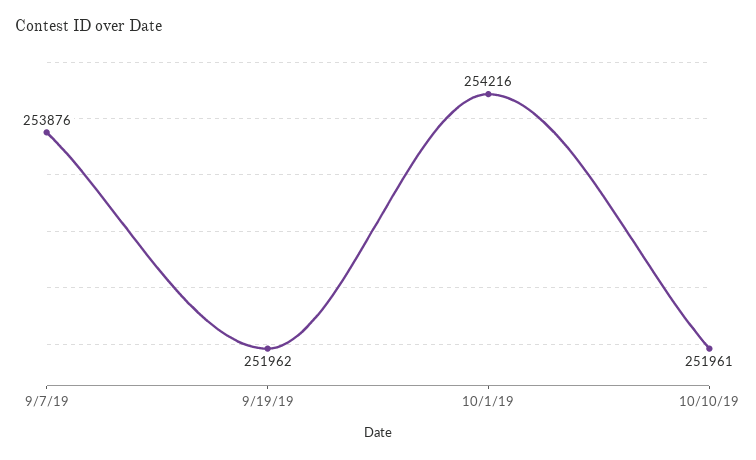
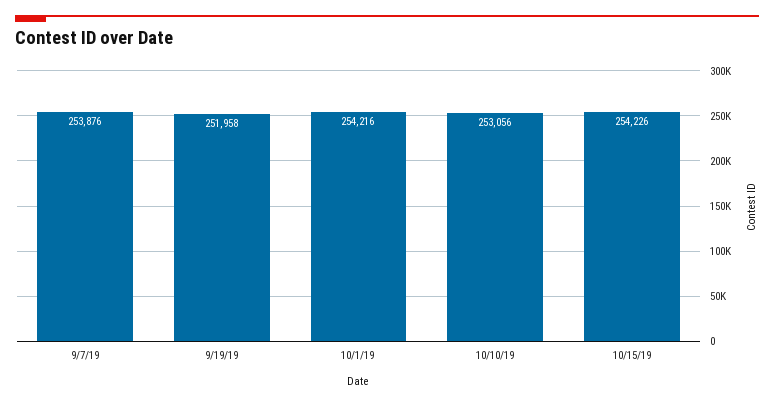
9/19/19: 251962 -> 251958
10/10/19: 251961 -> 253056
10/15/19: none -> 254226

